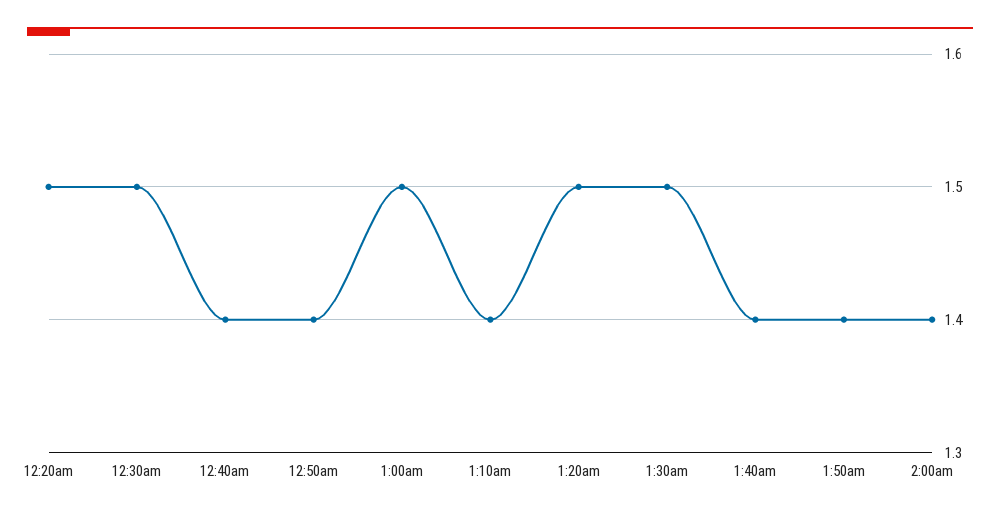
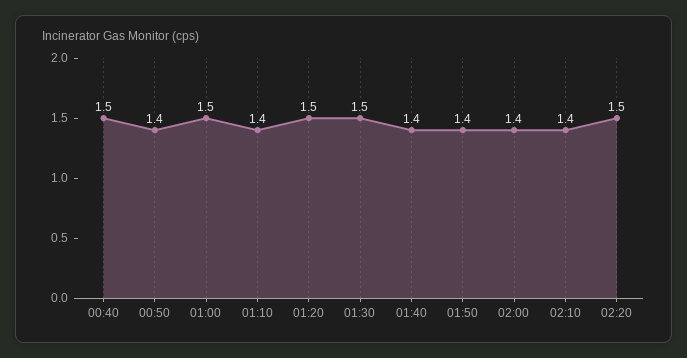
12:20am: 1.5 -> none
12:30am: 1.5 -> none
12:40am: 1.4 -> 1.5
02:10: none -> 1.4
02:20: none -> 1.5

